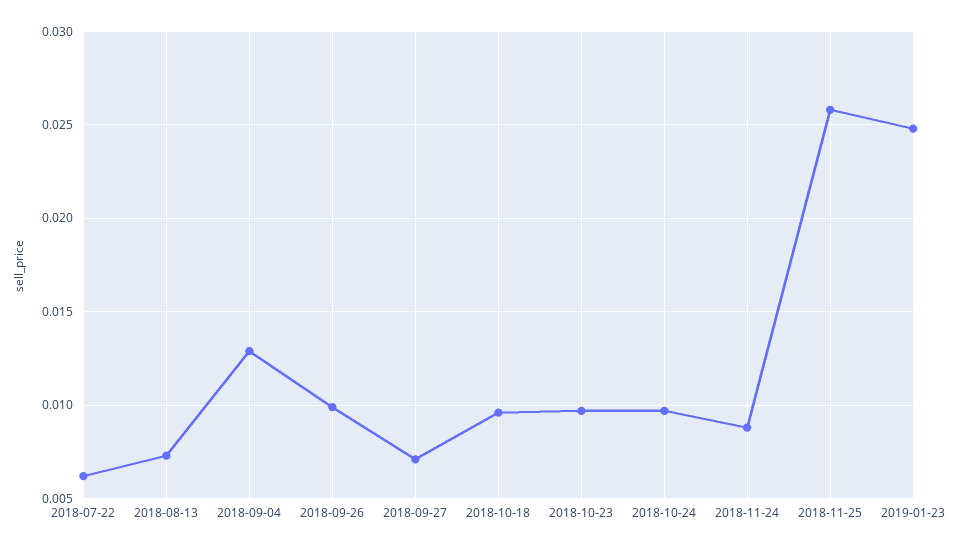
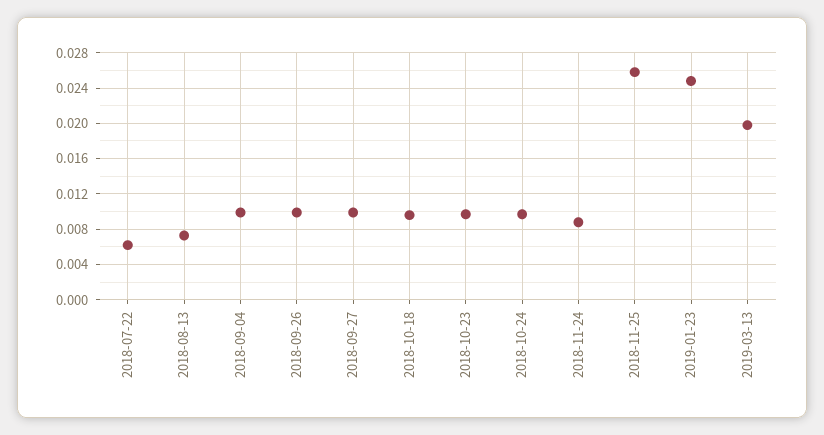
2018-09-04: 0.013 -> 0.01
2018-09-27: 0.007 -> 0.01
2019-03-13: none -> 0.02

